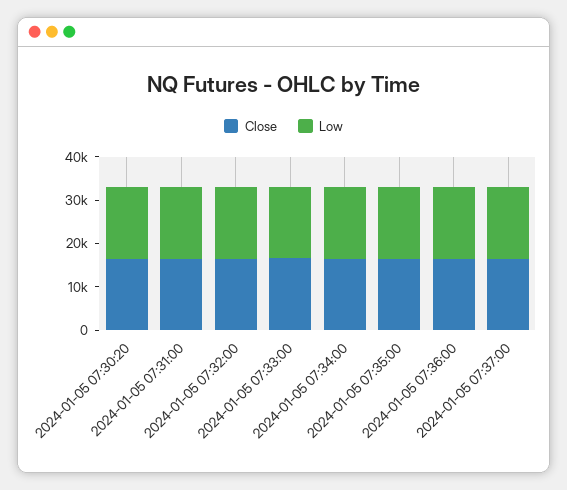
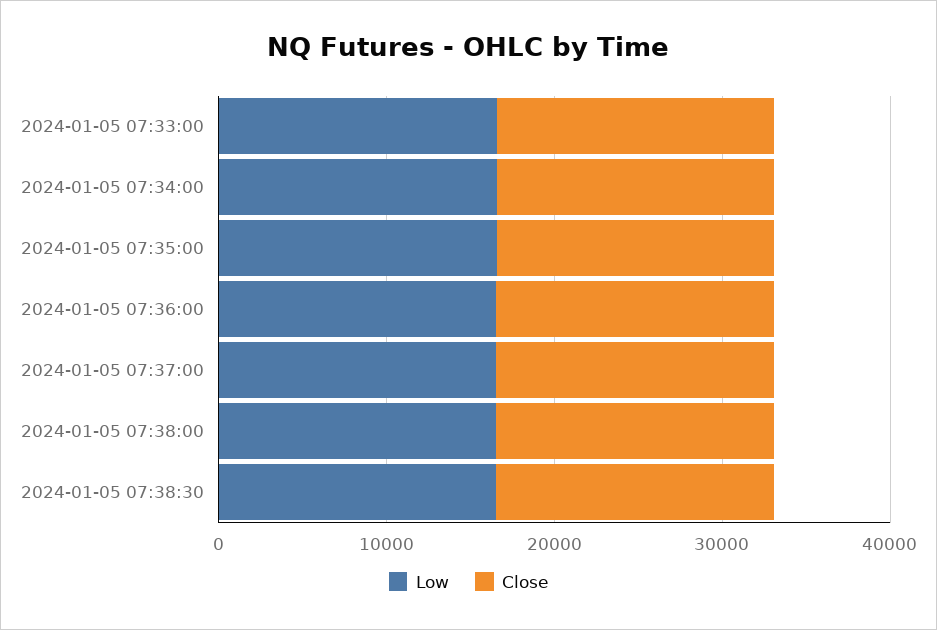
Close, 2024-01-05 07:30:20: 16000 -> none
Low, 2024-01-05 07:30:20: 16000 -> none
Close, 2024-01-05 07:31:00: 16000 -> none
Low, 2024-01-05 07:31:00: 16000 -> none
Close, 2024-01-05 07:32:00: 16000 -> none
Low, 2024-01-05 07:32:00: 16000 -> none
Low, 2024-01-05 07:38:00: none -> 16000
Close, 2024-01-05 07:38:00: none -> 16000
Low, 2024-01-05 07:38:30: none -> 16000
Close, 2024-01-05 07:38:30: none -> 16000

